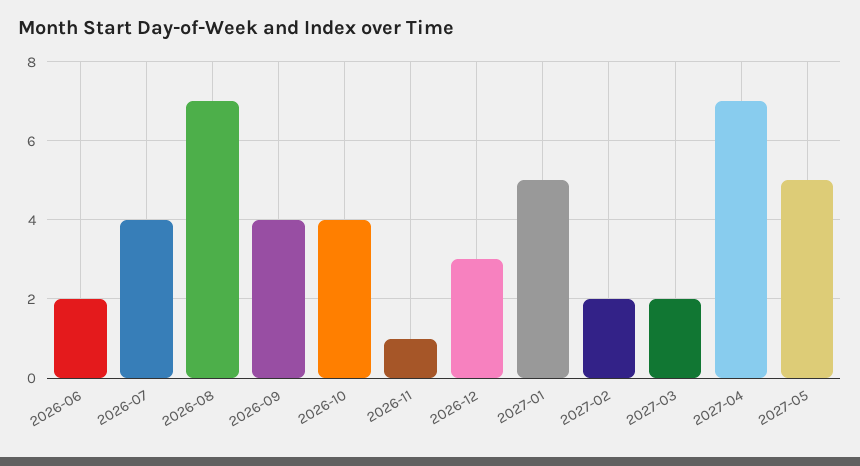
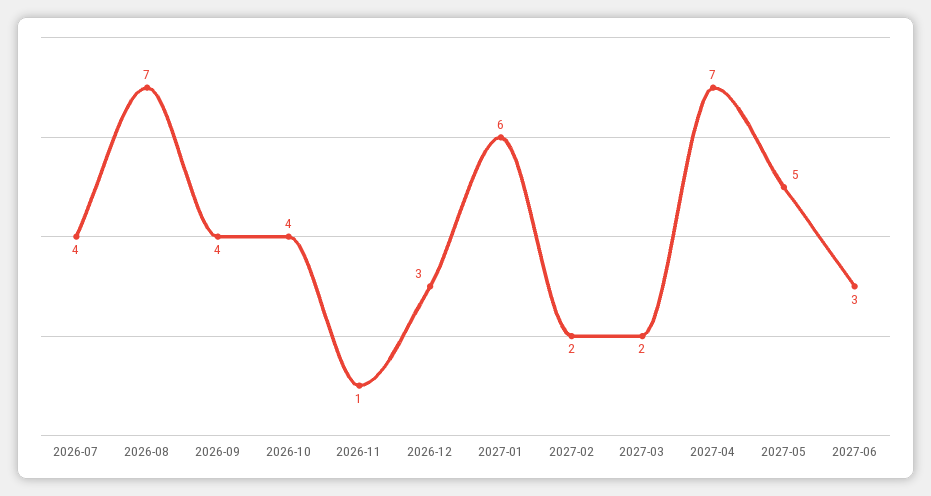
2026-06: 2 -> none
2027-01: 5 -> 6
2027-06: none -> 3

